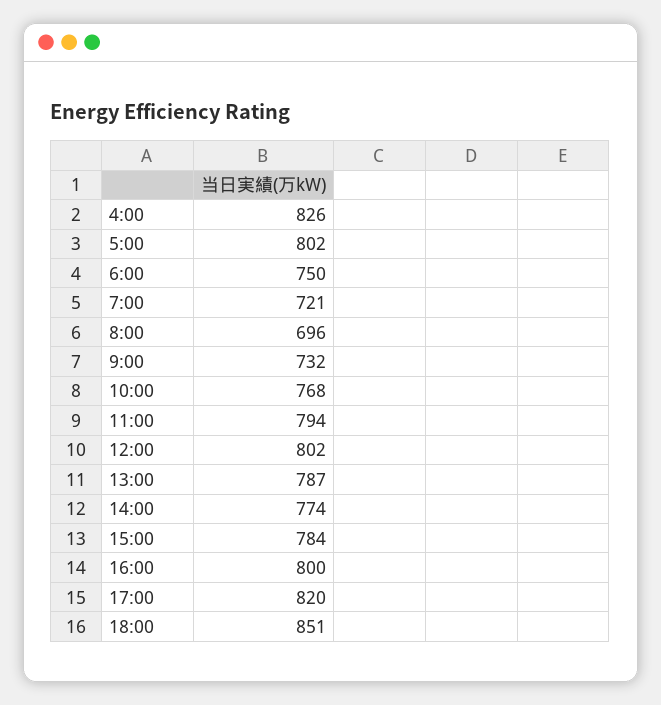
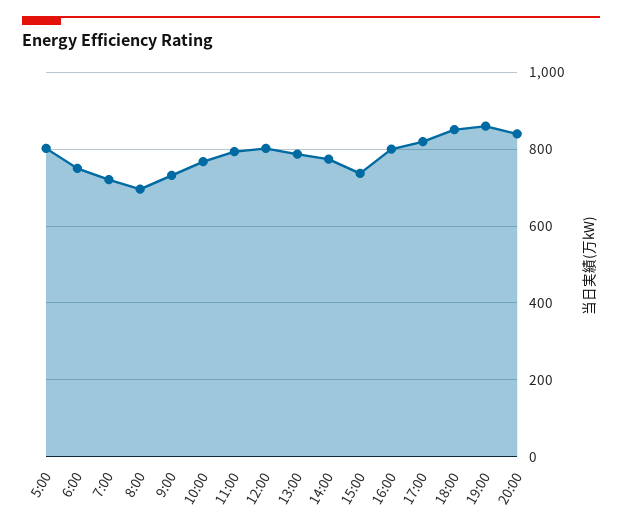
4:00: 826 -> none
15:00: 784 -> 740
19:00: none -> 860
20:00: none -> 840

